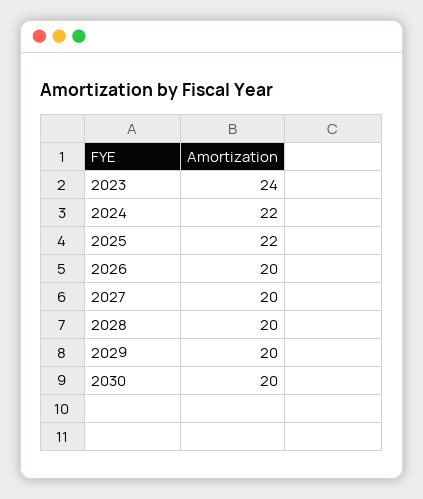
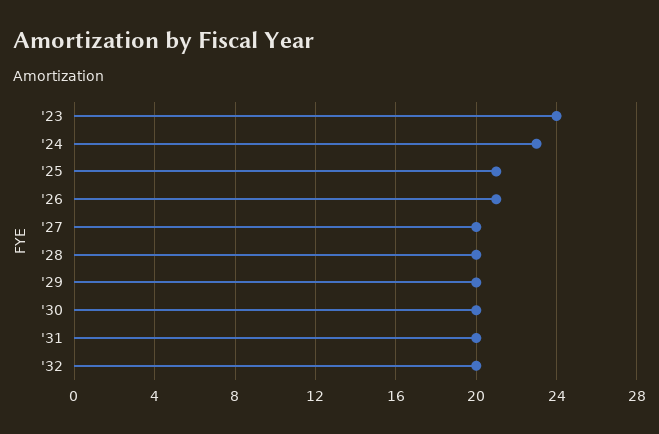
2024: 22 -> 23
2025: 22 -> 21
2026: 20 -> 21
'31: none -> 20
'32: none -> 20

